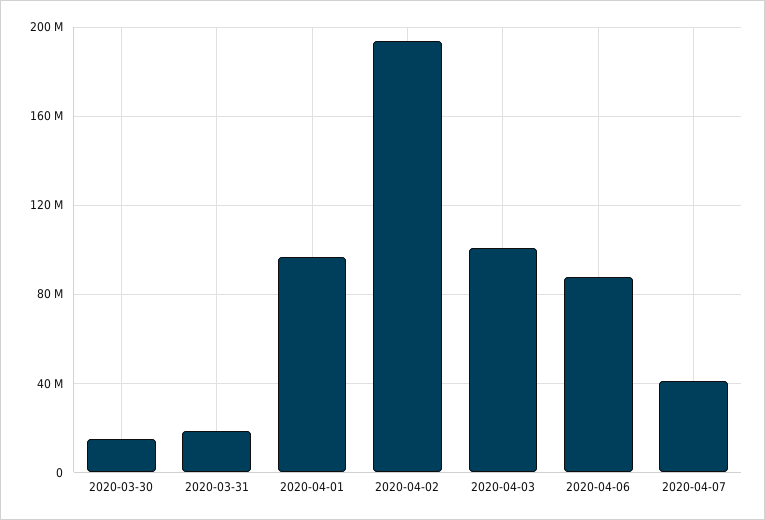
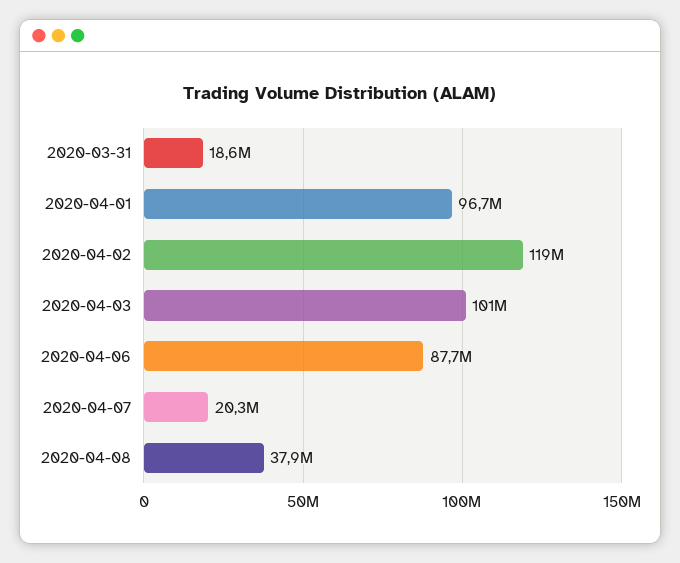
2020-03-30: 15000000 -> none
2020-04-02: 195000000 -> 119000000
2020-04-07: 40000000 -> 20300000
2020-04-08: none -> 37900000

